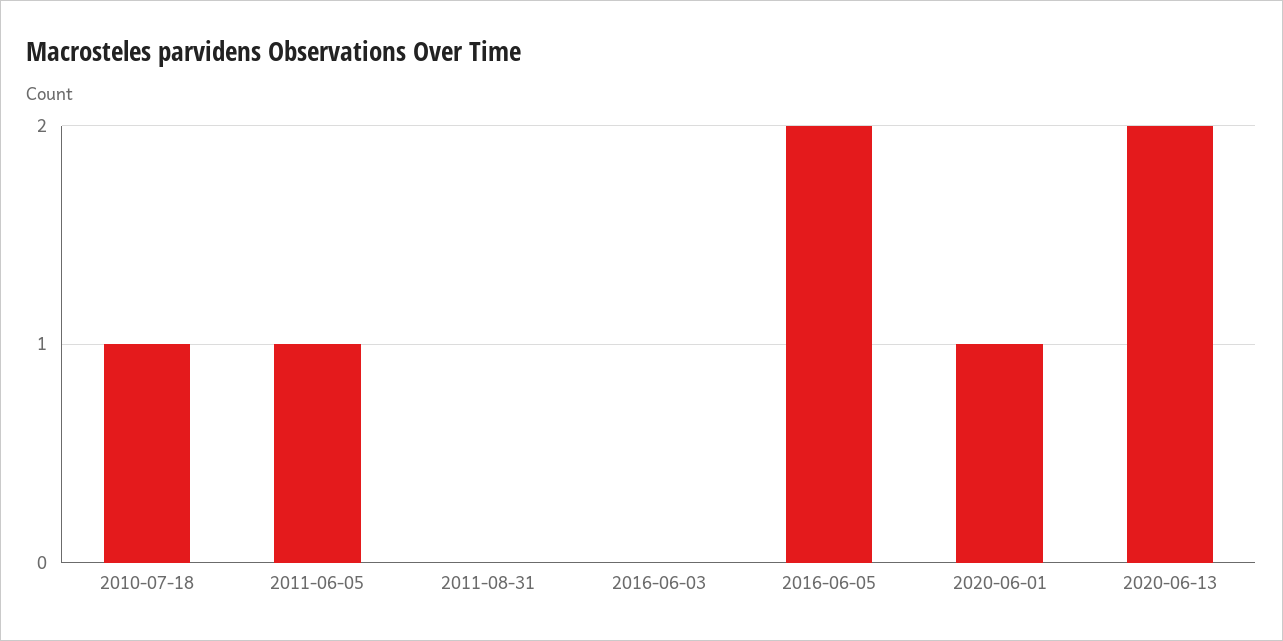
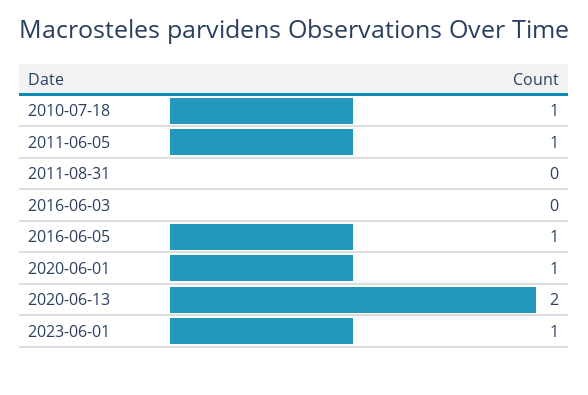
2016-06-05: 2 -> 1
2023-06-01: none -> 1

